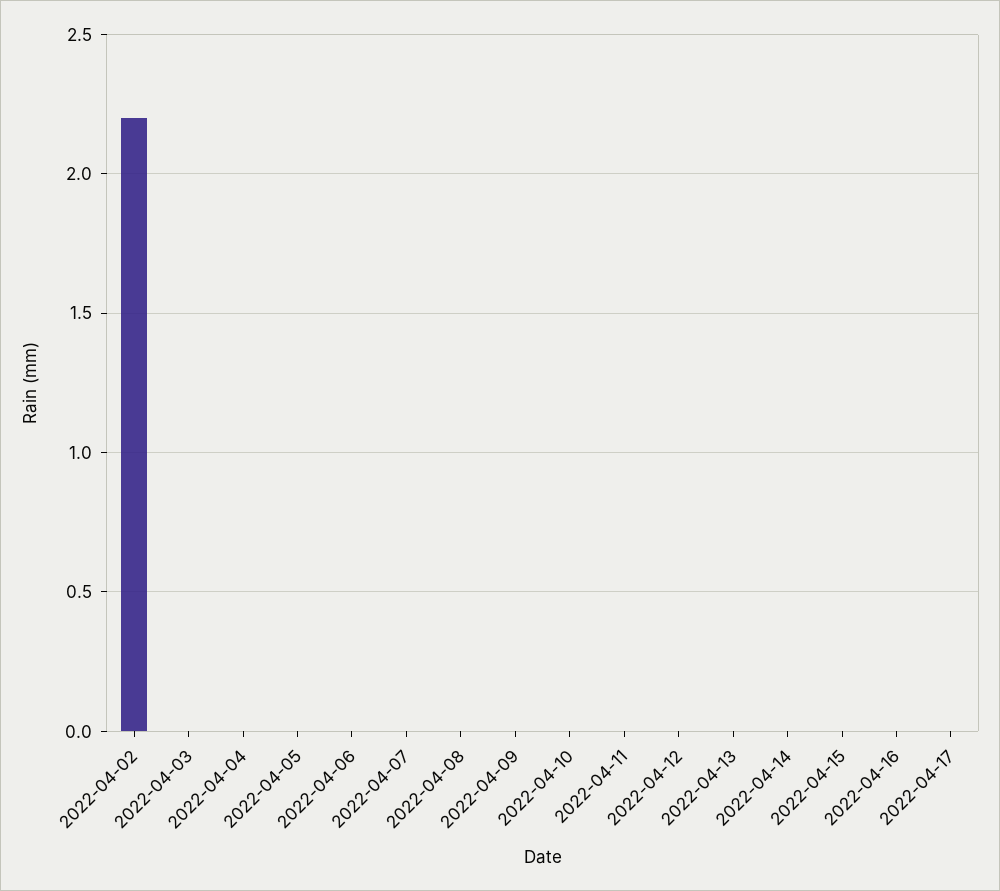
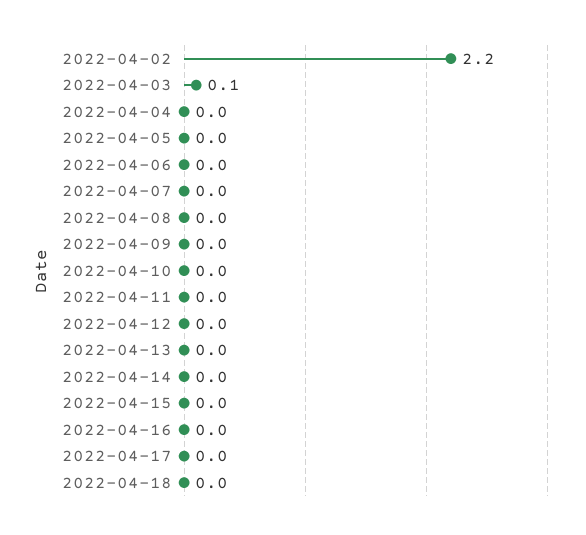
2022-04-03: 0 -> 0.1
2022-04-18: none -> 0

